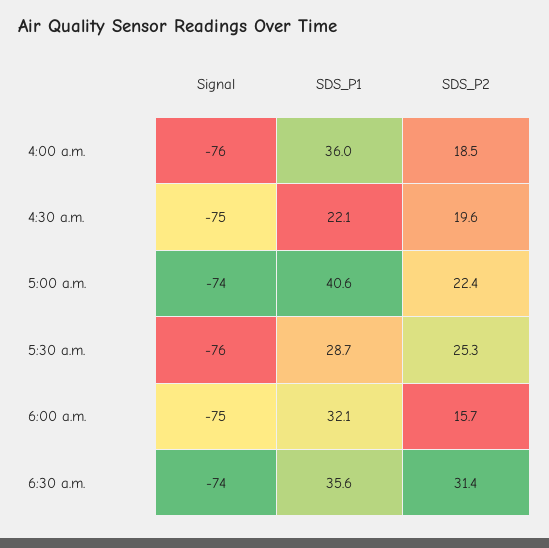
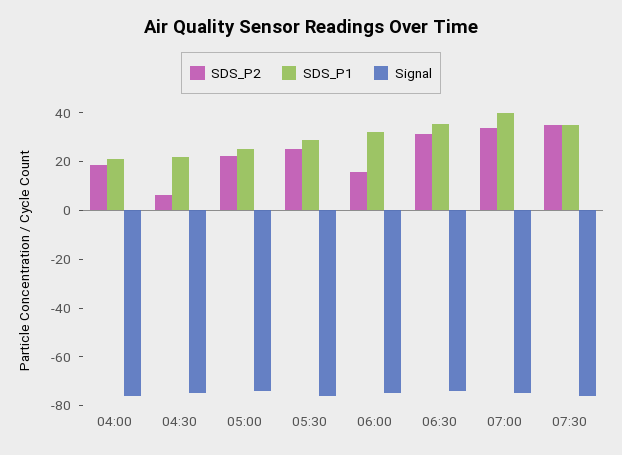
SDS_P1, 4:00 a.m.: 36 -> 20
SDS_P2, 4:30 a.m.: 19.6 -> 5
SDS_P1, 5:00 a.m.: 40.6 -> 25
SDS_P2, 07:00: none -> 35
SDS_P1, 07:00: none -> 40
Signal, 07:00: none -> -75
SDS_P2, 07:30: none -> 35
SDS_P1, 07:30: none -> 35
Signal, 07:30: none -> -75

